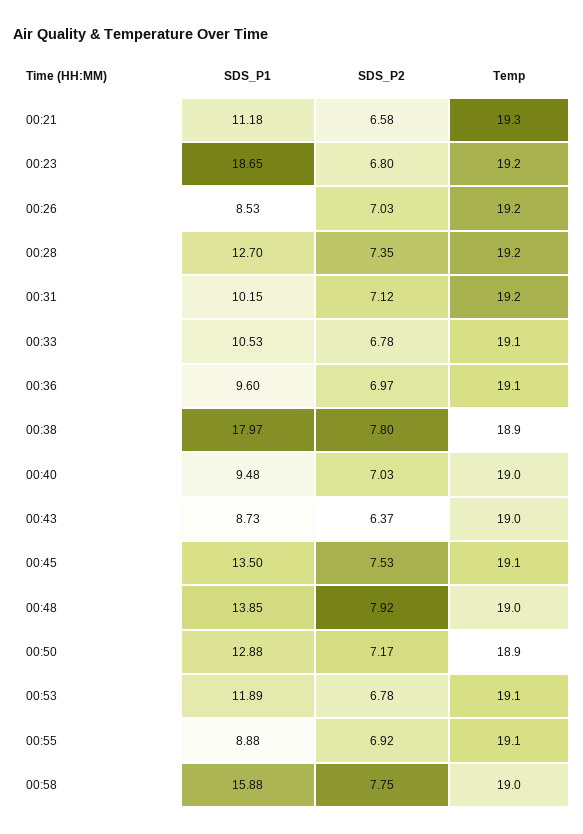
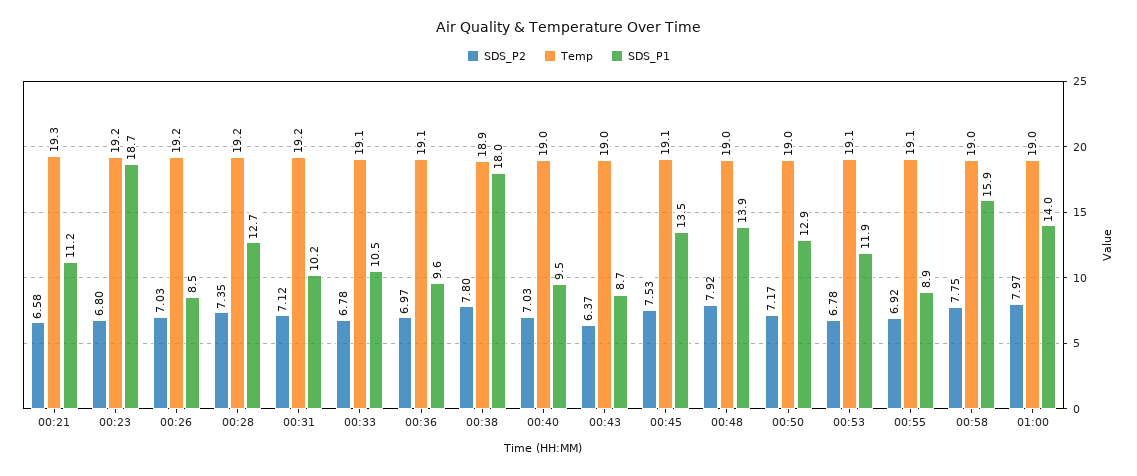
Temp, 00:50: 18.9 -> 19
SDS_P2, 01:00: none -> 7.97
Temp, 01:00: none -> 19
SDS_P1, 01:00: none -> 14

